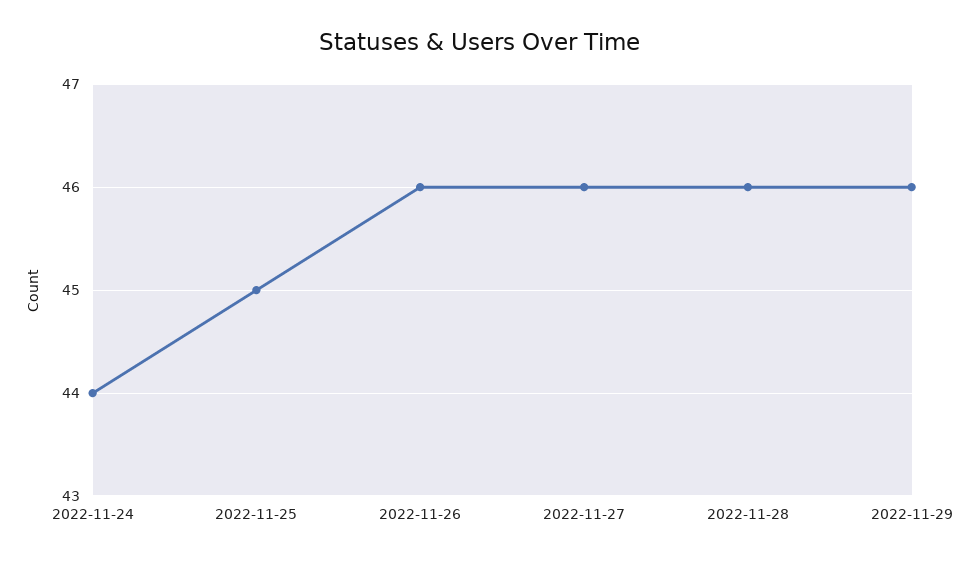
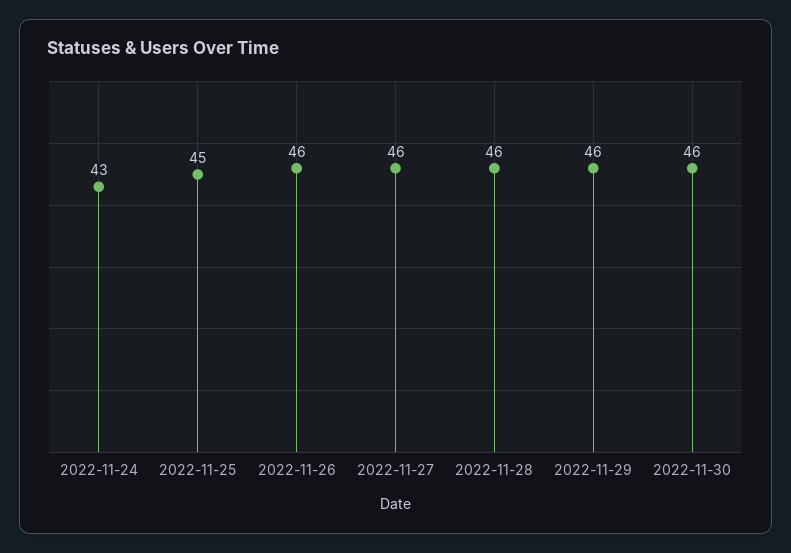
2022-11-24: 44 -> 43
2022-11-30: none -> 46

